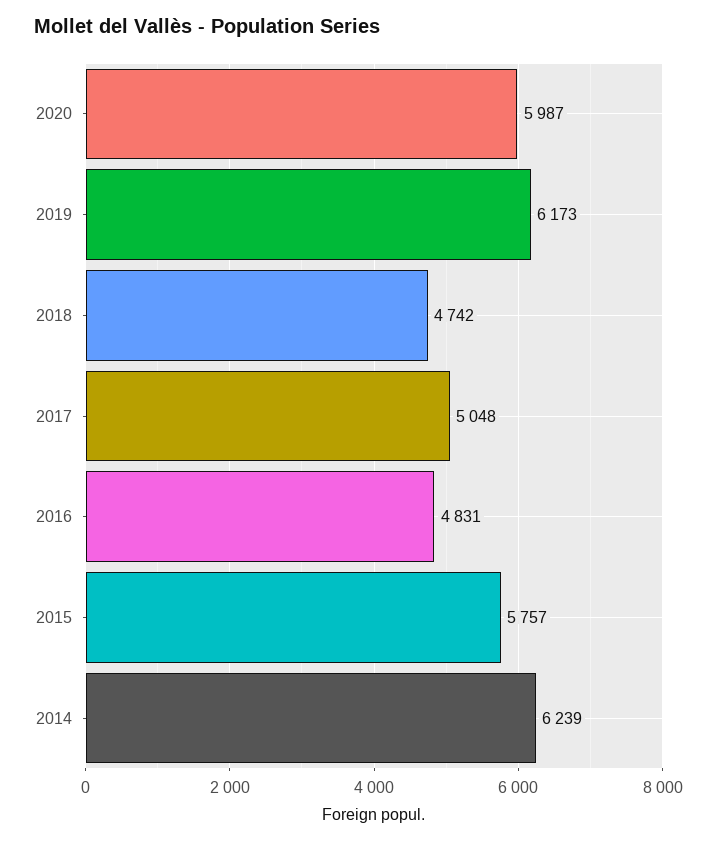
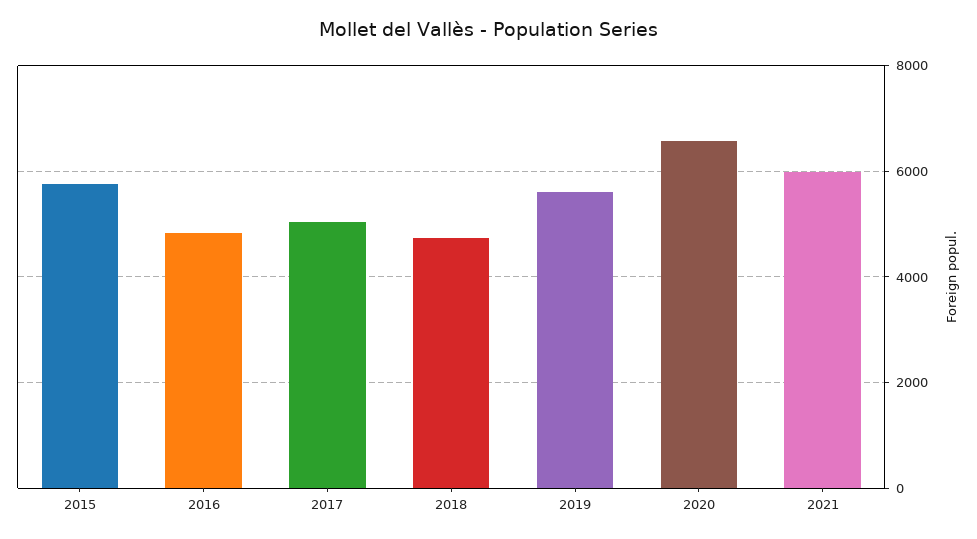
2020: 5987 -> 6600
2019: 6173 -> 5600
2014: 6239 -> none
2021: none -> 6000

